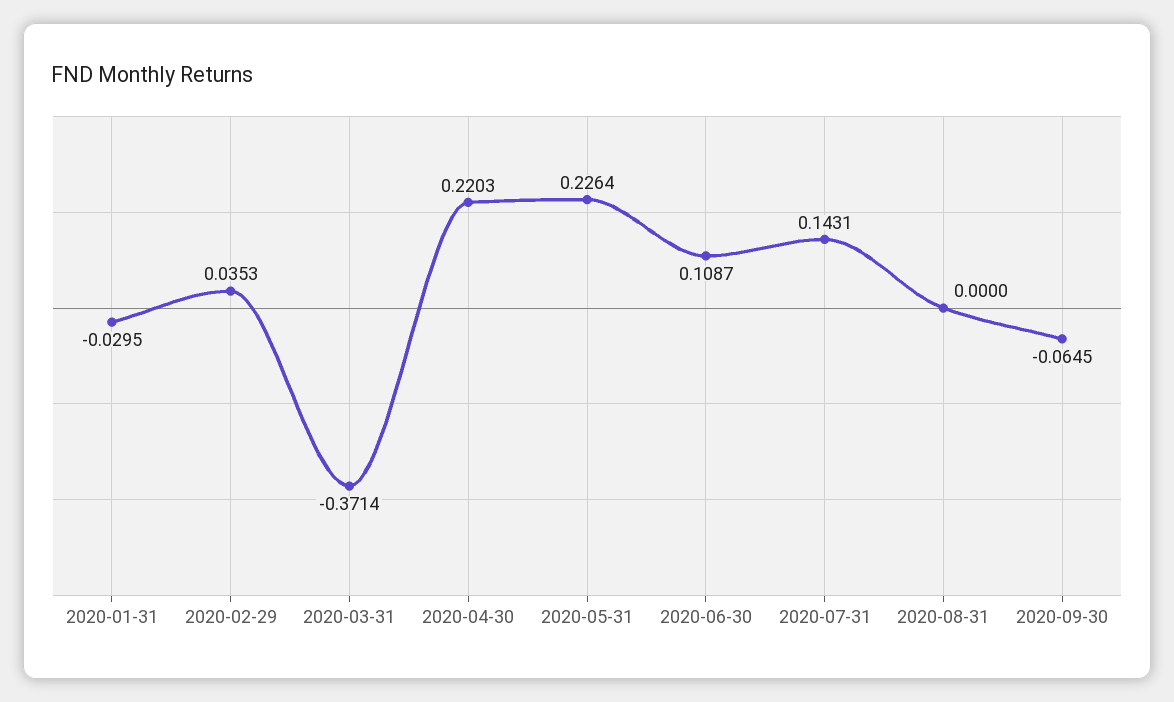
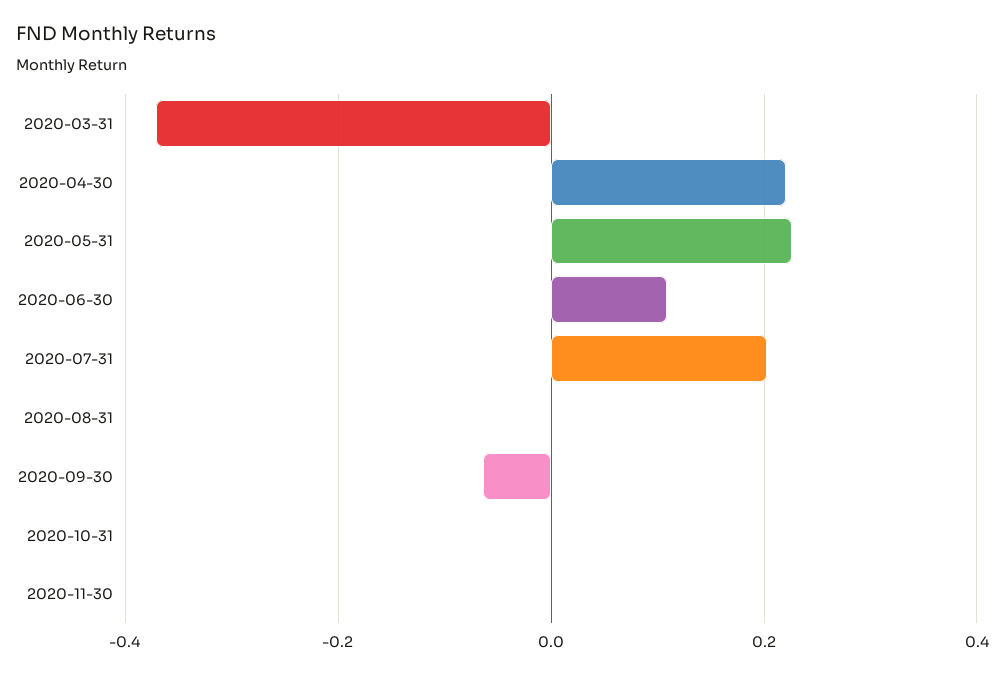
2020-01-31: -0.0295 -> none
2020-02-29: 0.0353 -> none
2020-07-31: 0.1431 -> 0.2
2020-10-31: none -> 0
2020-11-30: none -> 0

